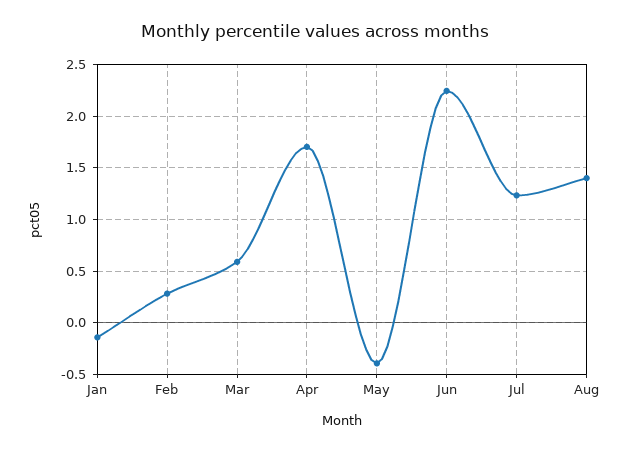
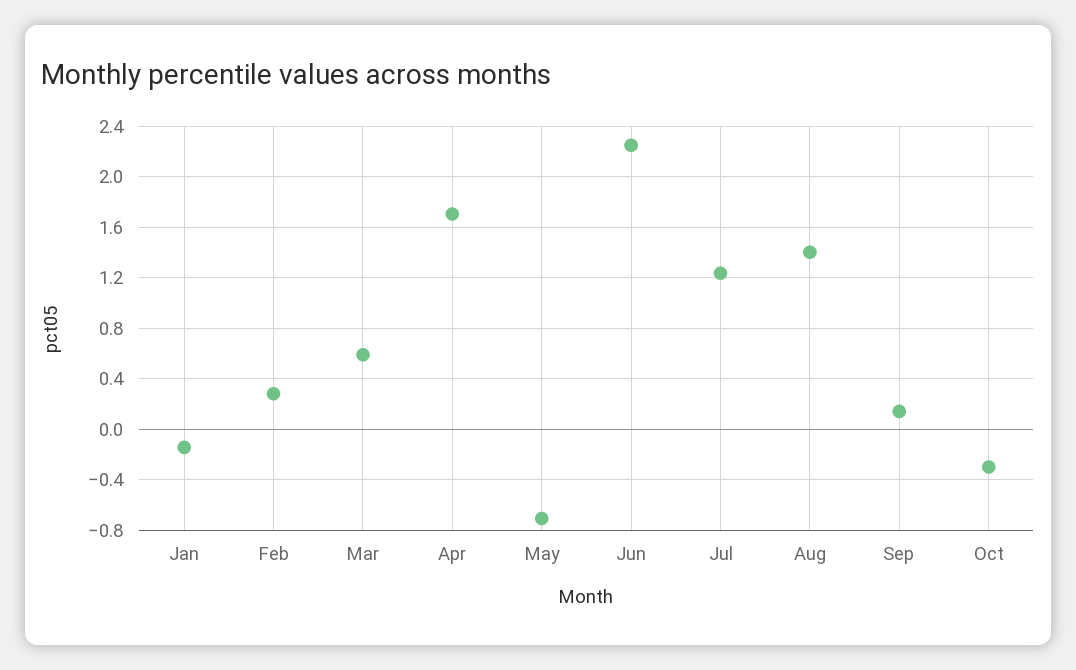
May: -0.4 -> -0.7
Sep: none -> 0.15
Oct: none -> -0.3

